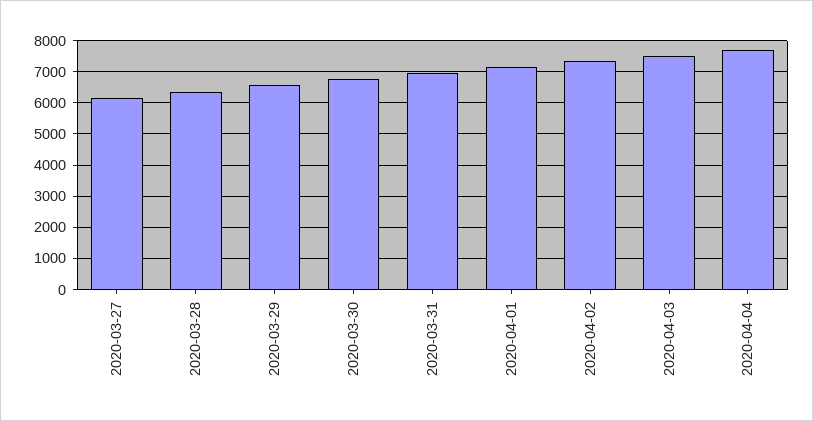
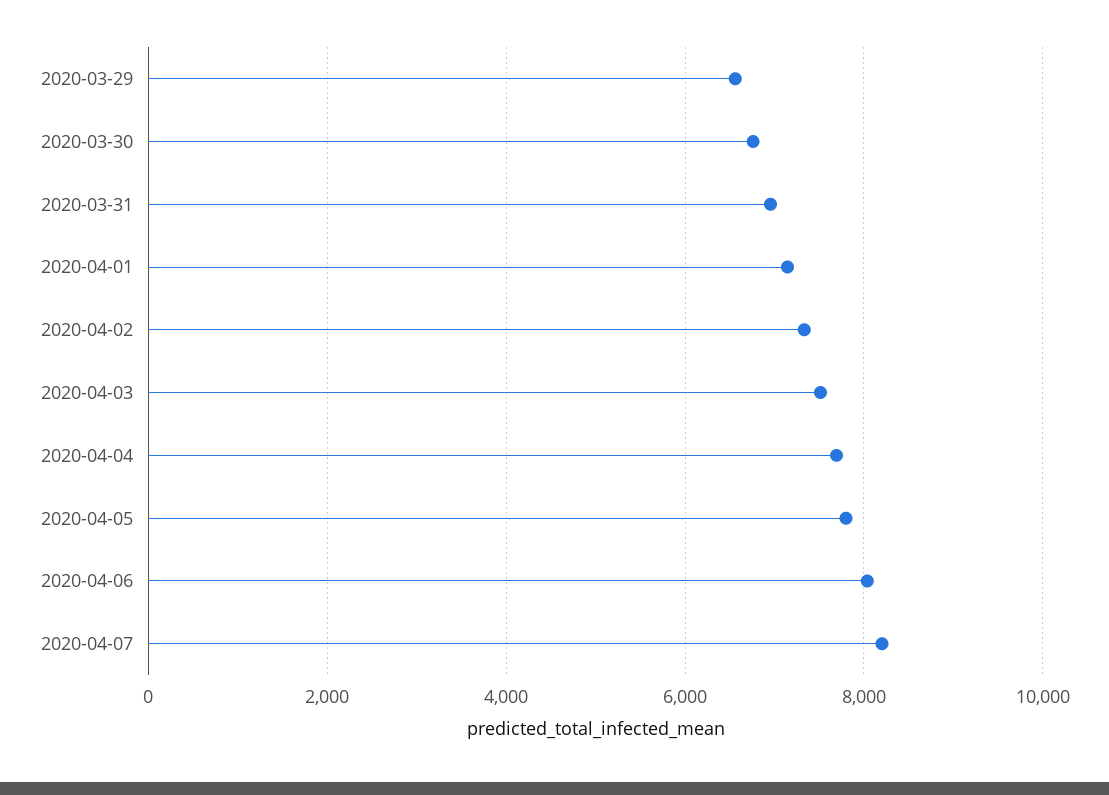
2020-03-27: 6200 -> none
2020-03-28: 6400 -> none
2020-04-05: none -> 7800
2020-04-06: none -> 8000
2020-04-07: none -> 8200

